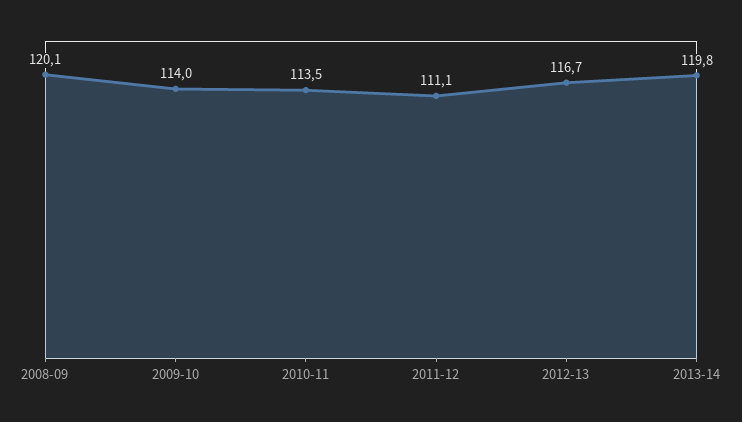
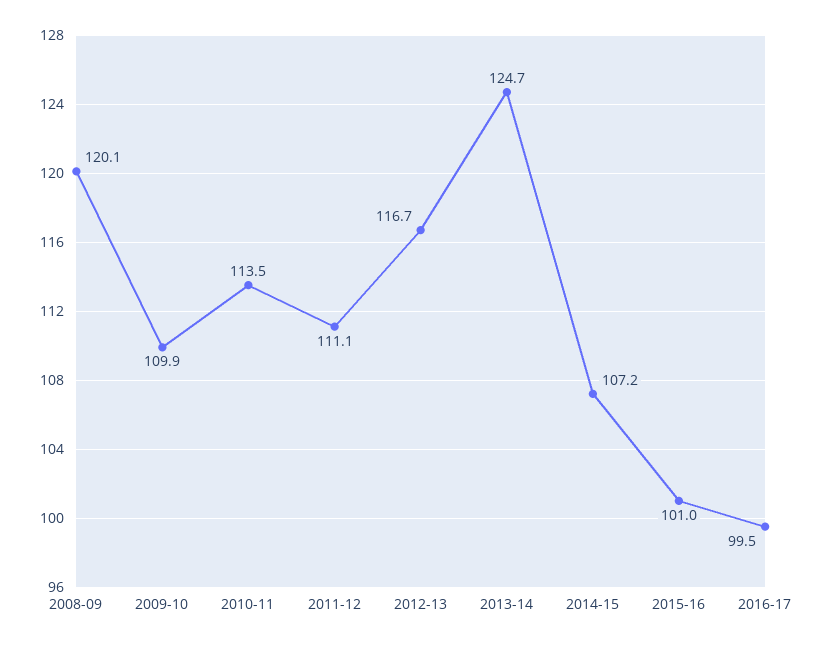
2009-10: 114 -> 109.9
2013-14: 119.8 -> 124.7
2014-15: none -> 107.2
2015-16: none -> 101
2016-17: none -> 99.5

